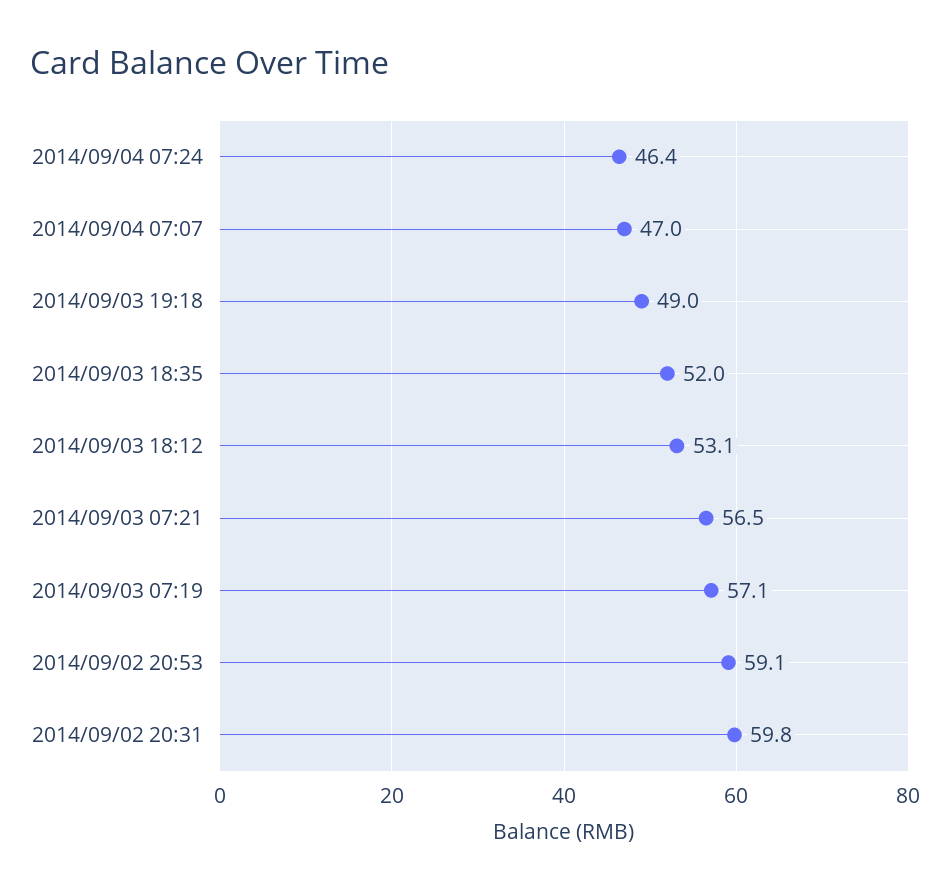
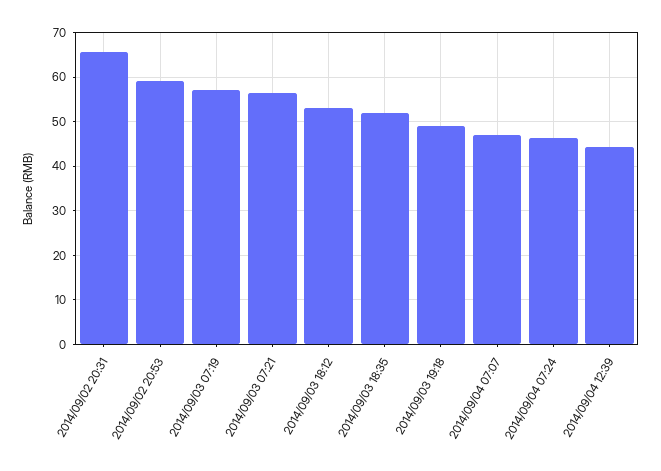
2014/09/02 20:31: 59.8 -> 66
2014/09/04 12:39: none -> 44

